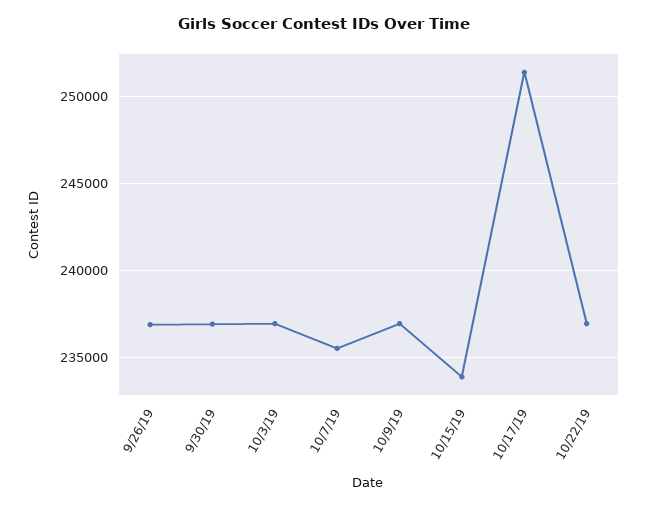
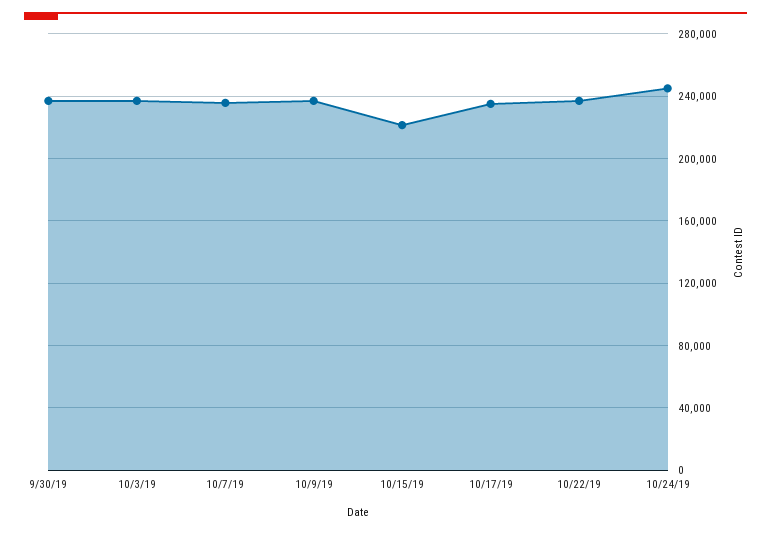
9/26/19: 237000 -> none
10/15/19: 234000 -> 220000
10/17/19: 251500 -> 235000
10/24/19: none -> 245000

